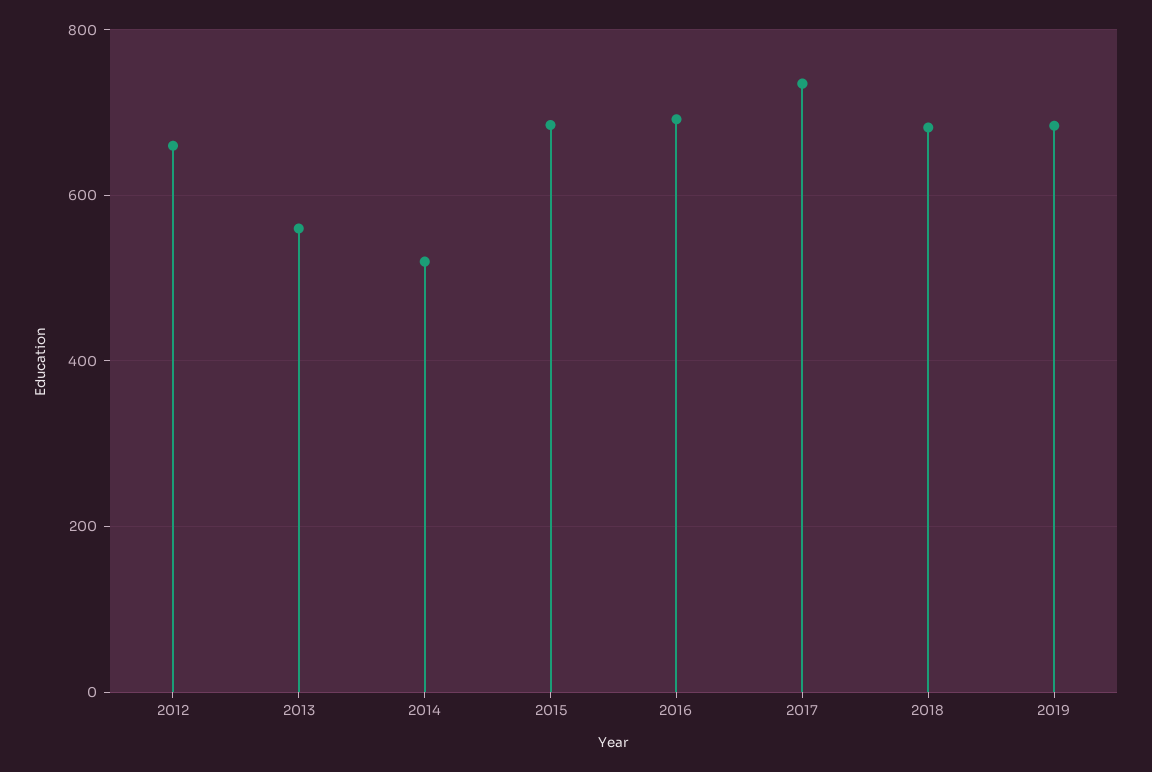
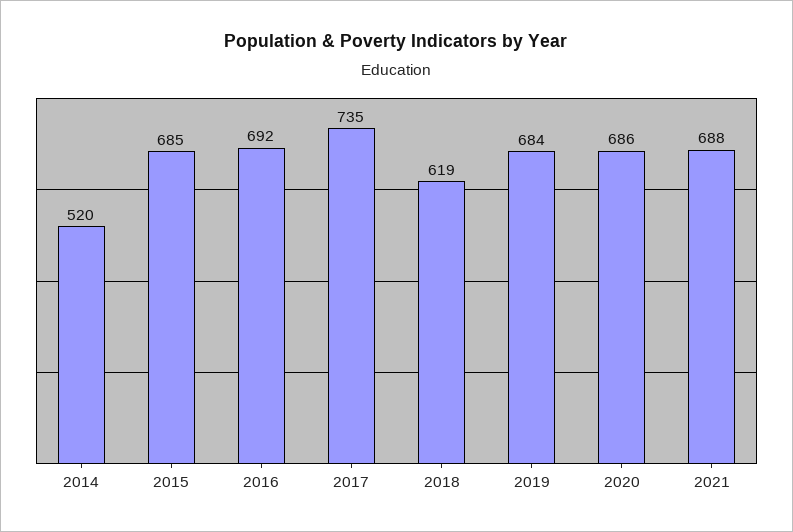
2012: 660 -> none
2013: 560 -> none
2018: 680 -> 619
2020: none -> 686
2021: none -> 688

